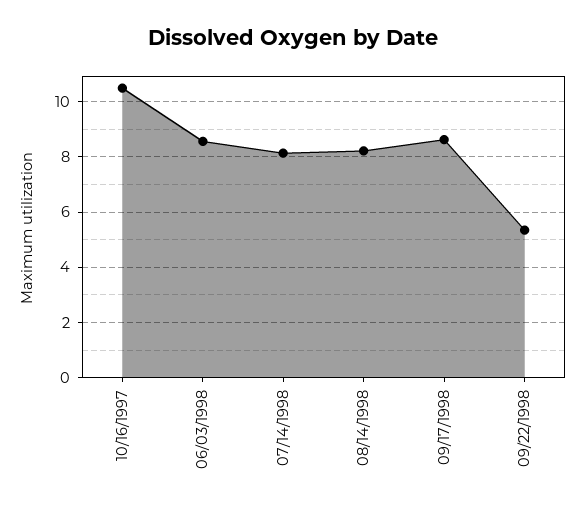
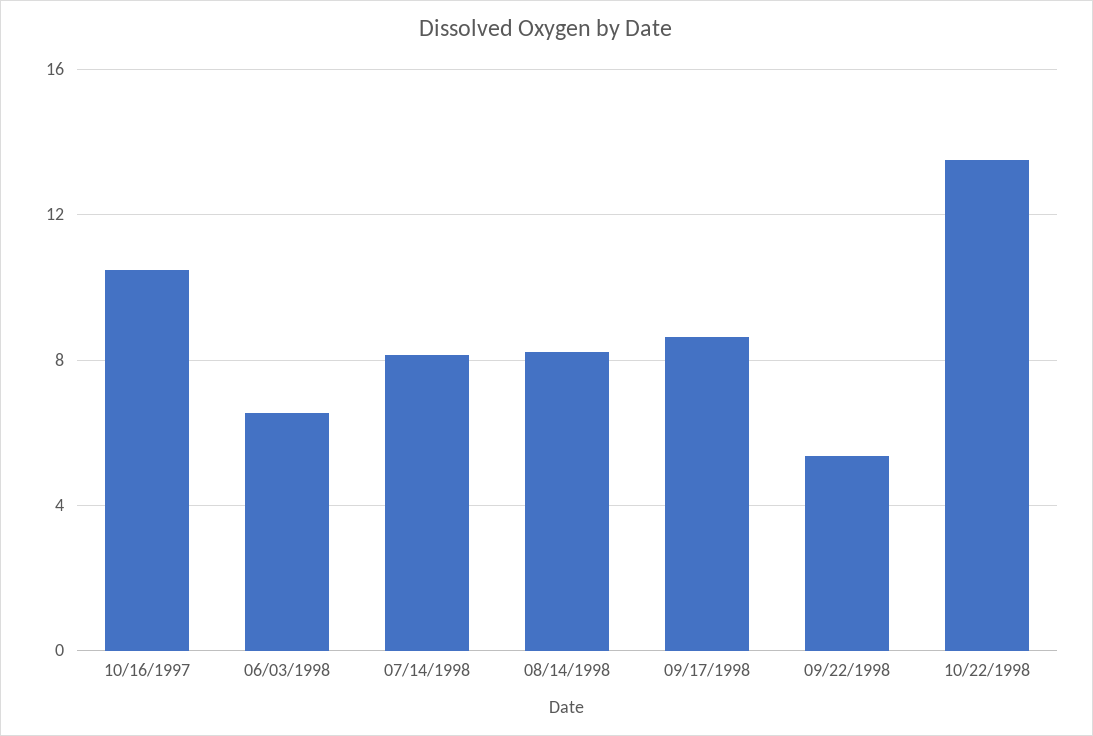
06/03/1998: 8.5 -> 6.5
10/22/1998: none -> 13.5

